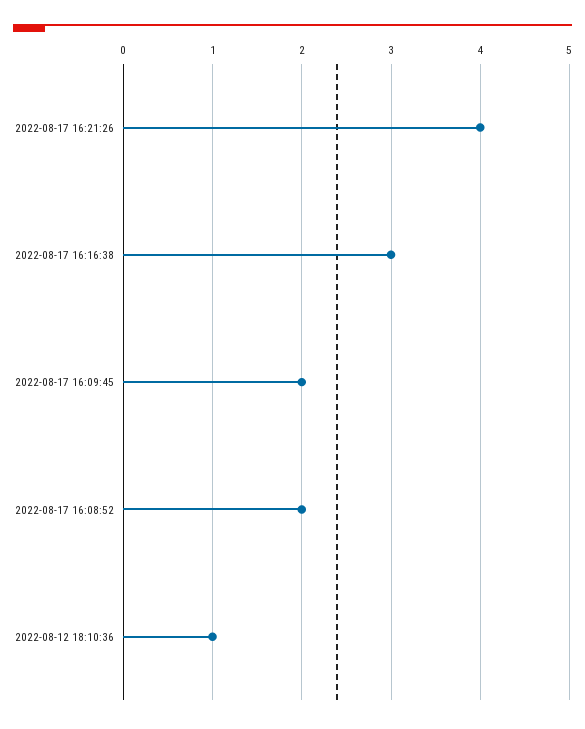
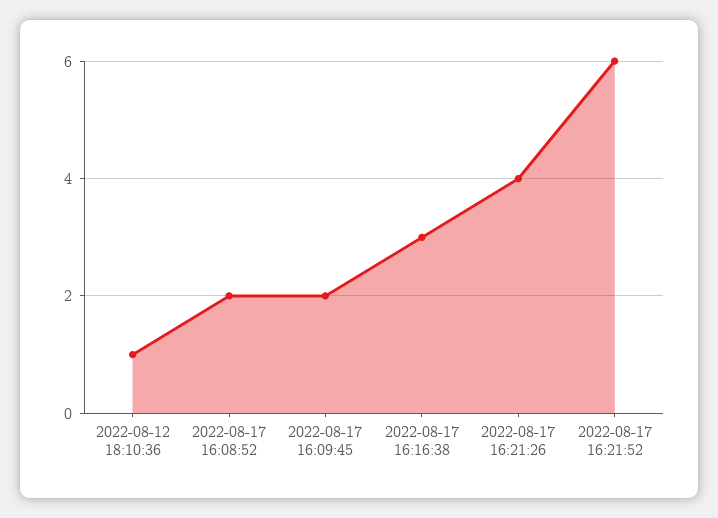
2022-08-17 16:21:52: none -> 6

